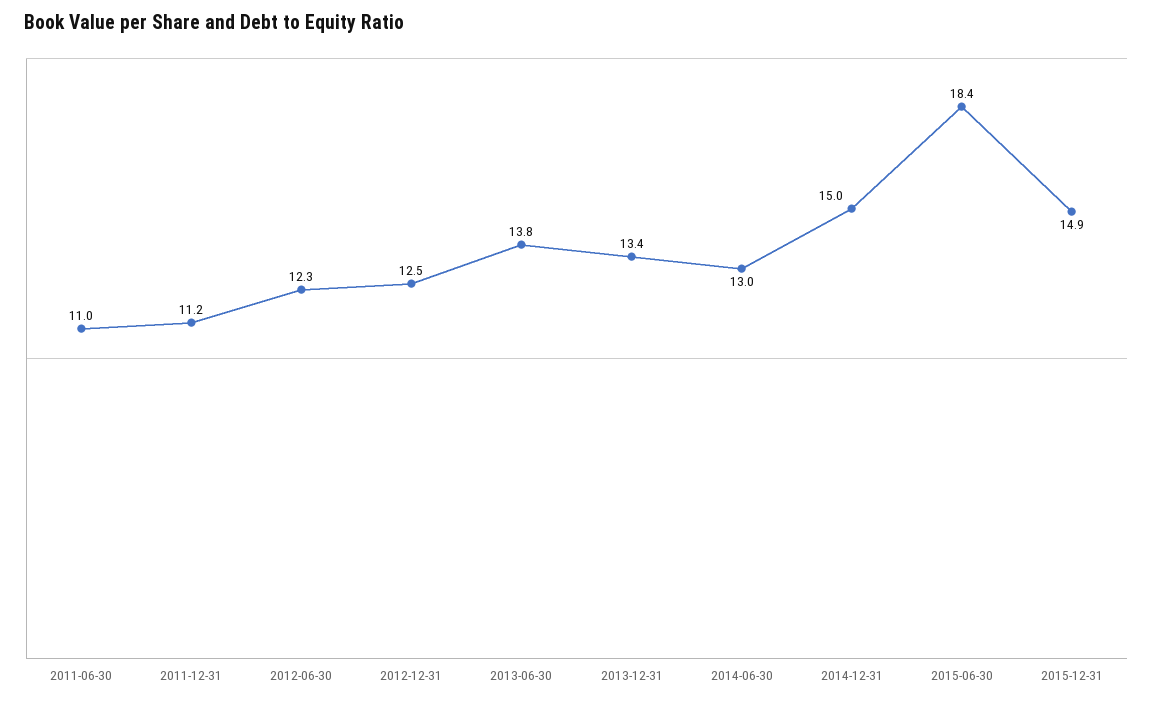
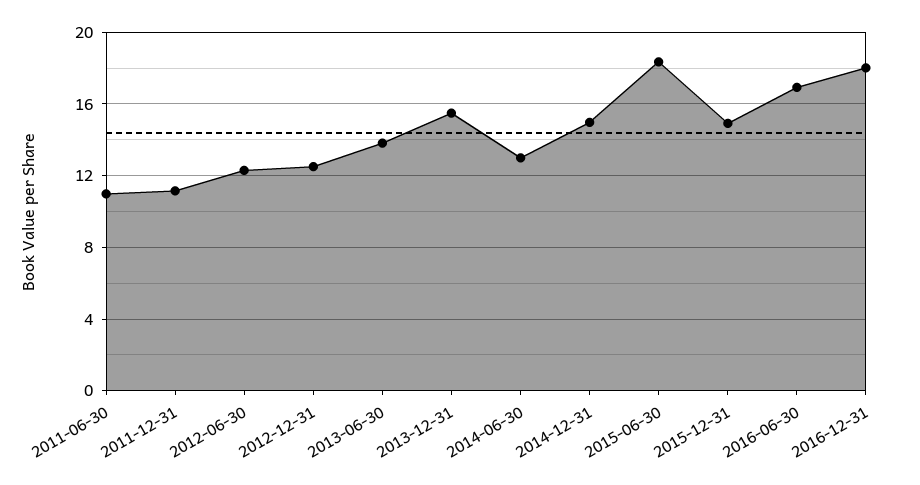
2013-12-31: 13.4 -> 15.5
2016-06-30: none -> 17
2016-12-31: none -> 18

